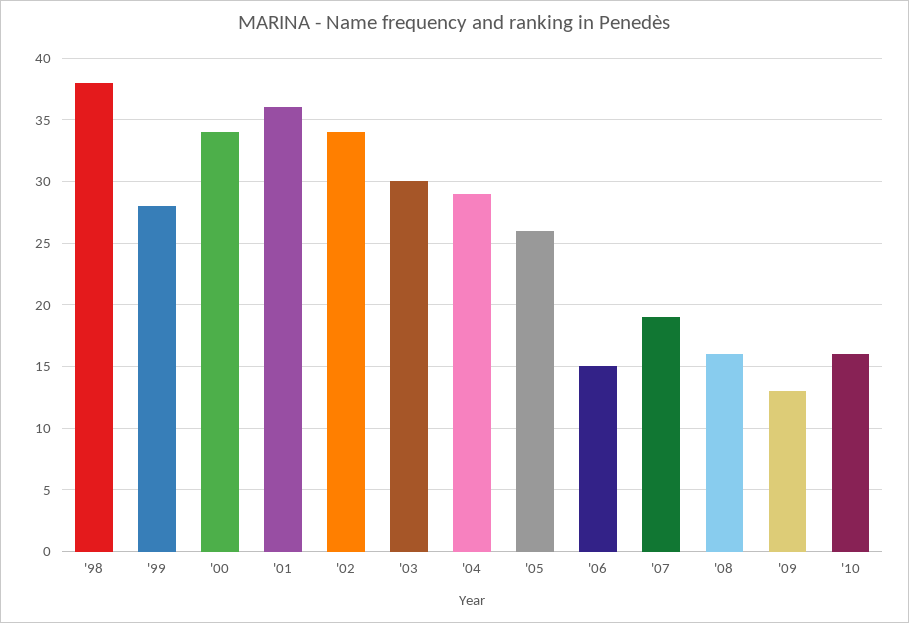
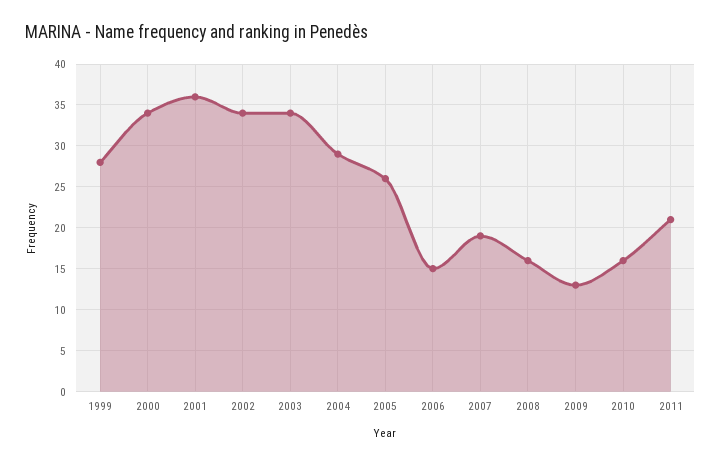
'98: 38 -> none
'03: 30 -> 34
2011: none -> 21

